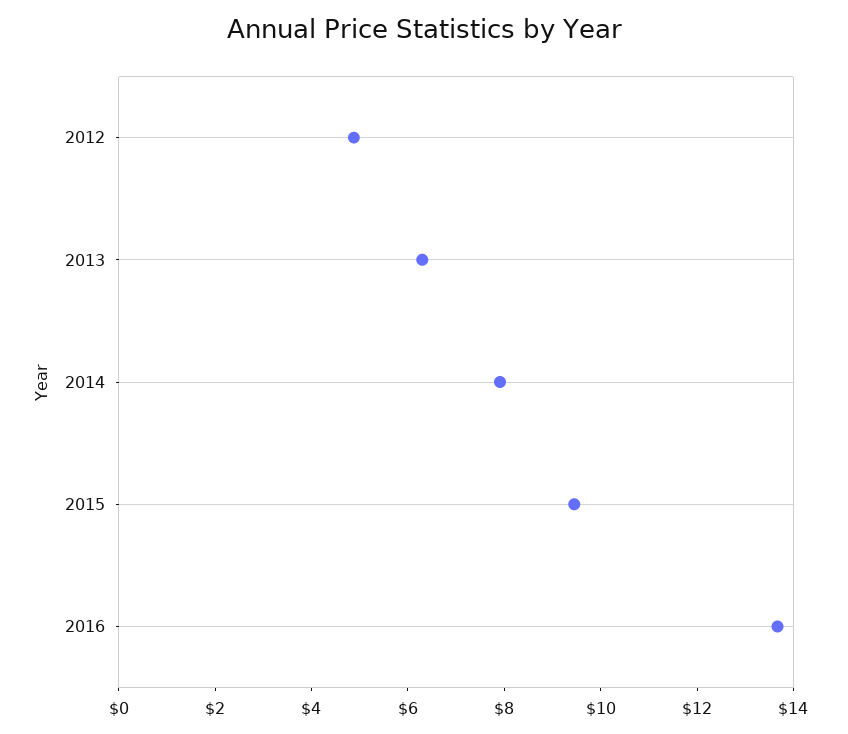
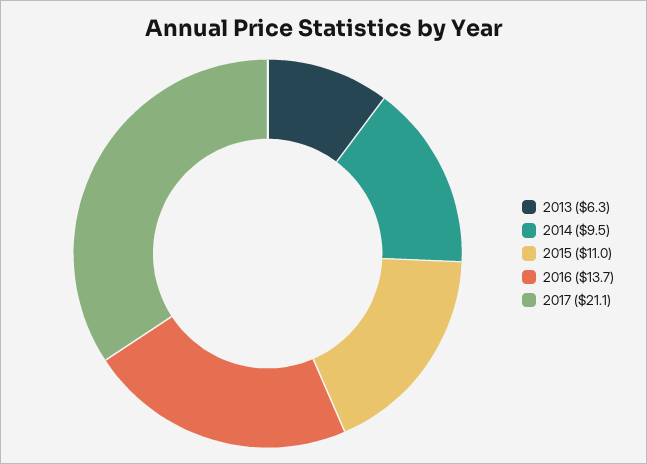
2012: 5 -> none
2014: 8 -> 9.5
2015: 9.5 -> 11
2017: none -> 21.1

